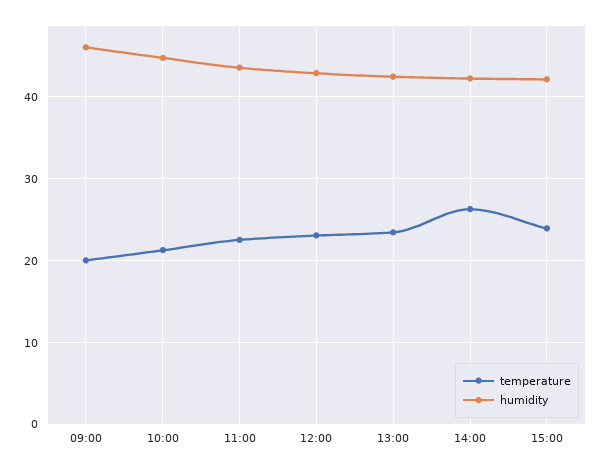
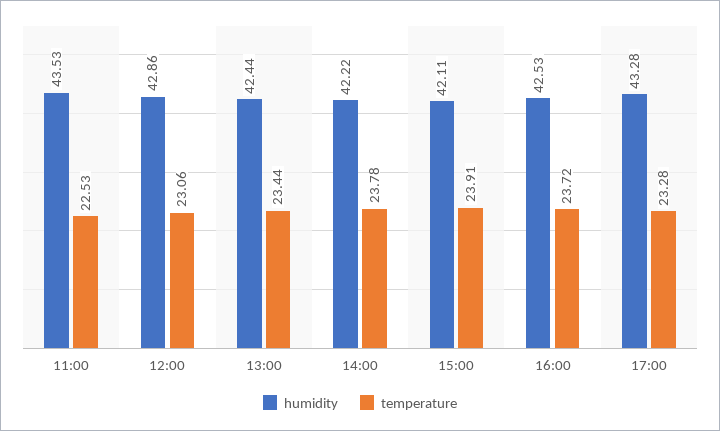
temperature, 09:00: 20 -> none
humidity, 09:00: 46 -> none
temperature, 10:00: 21 -> none
humidity, 10:00: 45 -> none
temperature, 14:00: 26 -> 23.78
humidity, 16:00: none -> 42.53
temperature, 16:00: none -> 23.72
humidity, 17:00: none -> 43.28
temperature, 17:00: none -> 23.28

